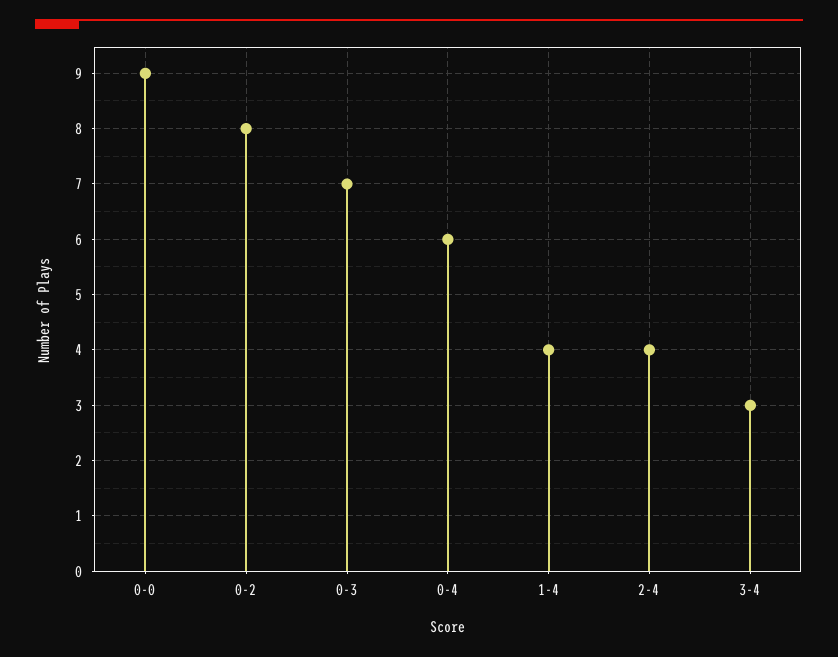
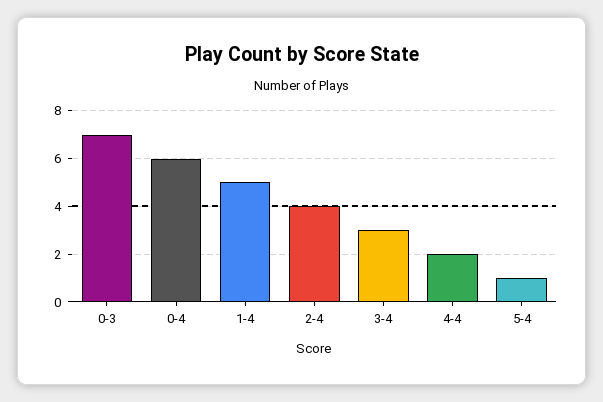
0-0: 9 -> none
0-2: 8 -> none
1-4: 4 -> 5
4-4: none -> 2
5-4: none -> 1

